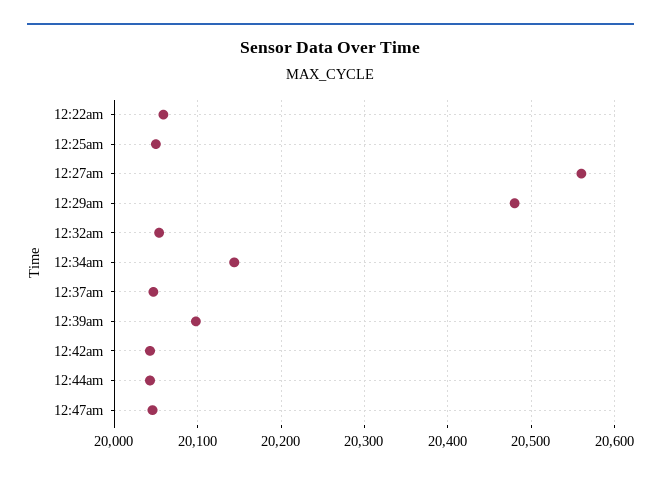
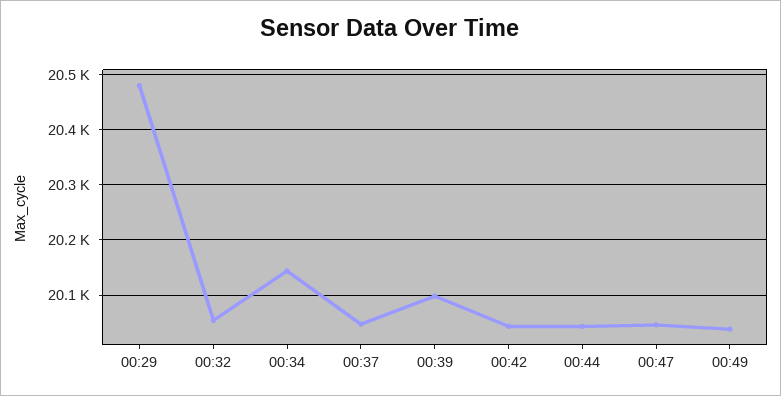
12:22am: 20060 -> none
12:25am: 20050 -> none
12:27am: 20560 -> none
00:49: none -> 20040

